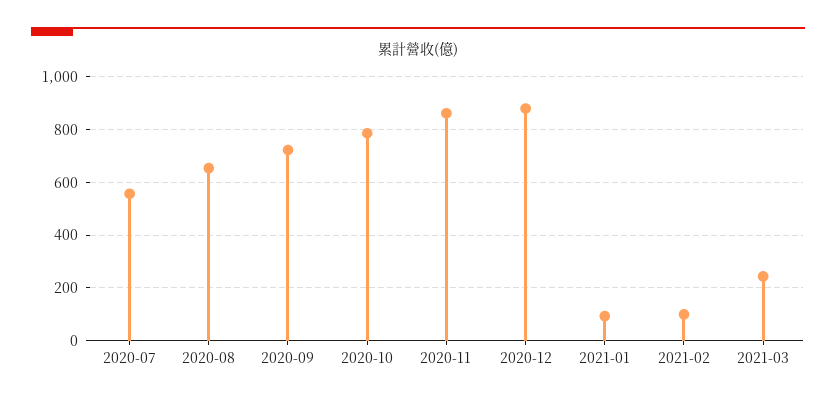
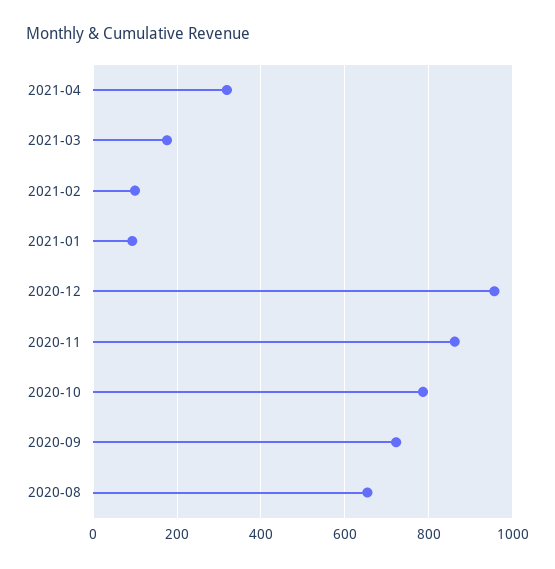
2020-07: 550 -> none
2020-12: 875 -> 960
2021-03: 250 -> 180
2021-04: none -> 320

